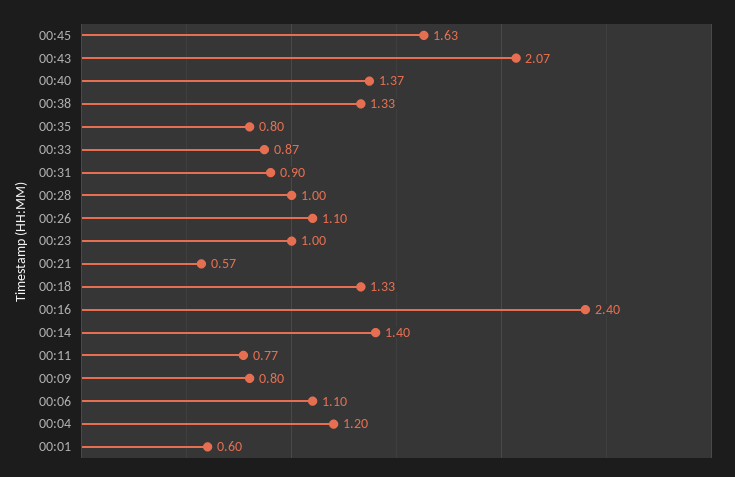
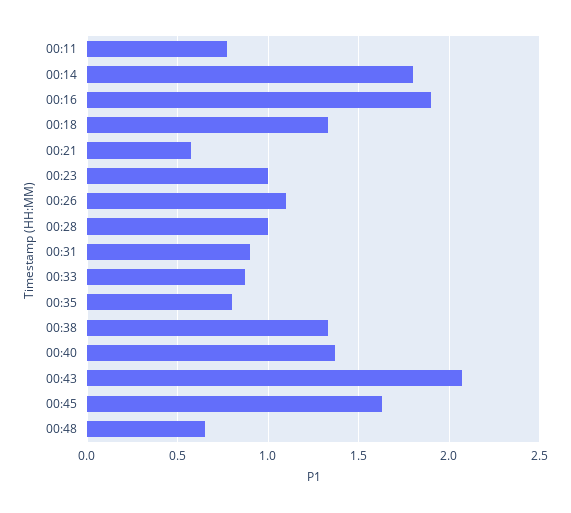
00:16: 2.4 -> 1.9
00:14: 1.4 -> 1.8
00:09: 0.8 -> none
00:06: 1.1 -> none
00:04: 1.2 -> none
00:01: 0.6 -> none
00:48: none -> 0.65

